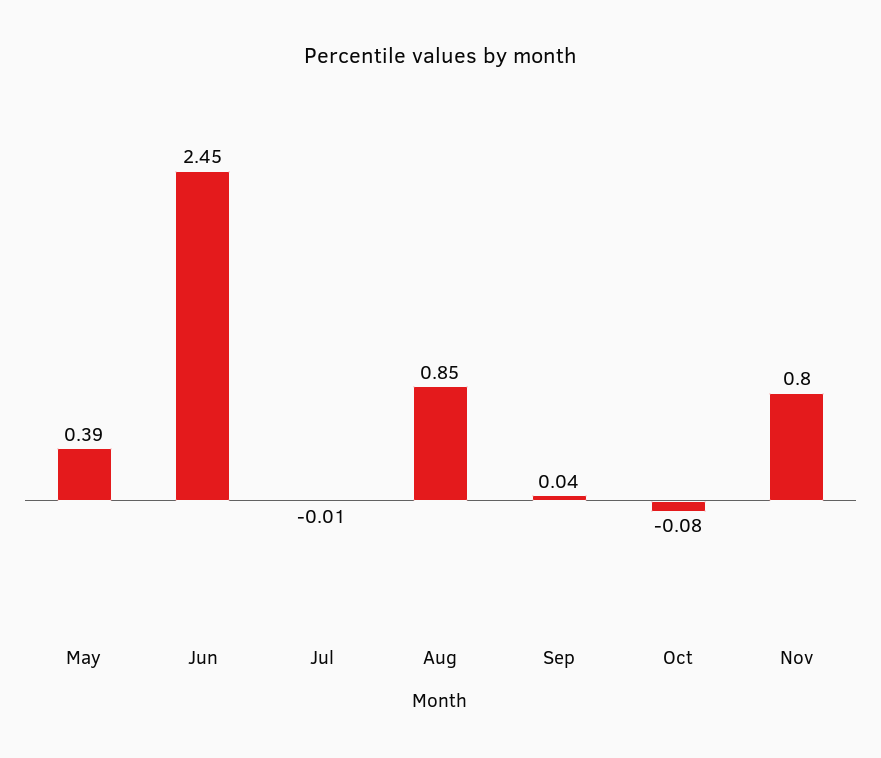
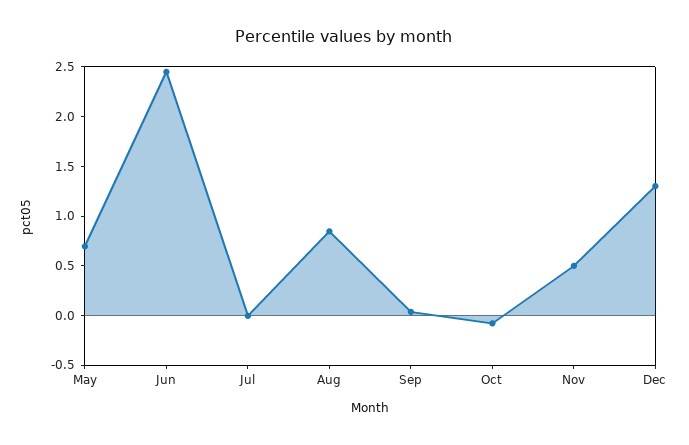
May: 0.39 -> 0.7
Nov: 0.8 -> 0.5
Dec: none -> 1.3

